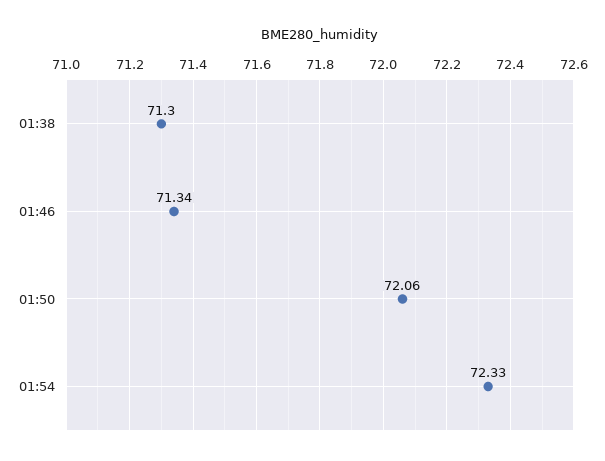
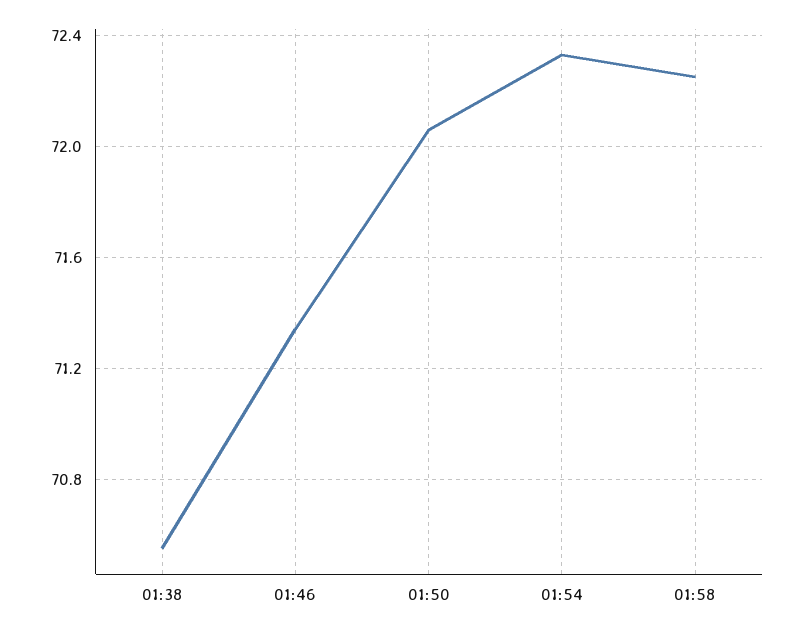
01:38: 71.3 -> 70.55
01:58: none -> 72.25

